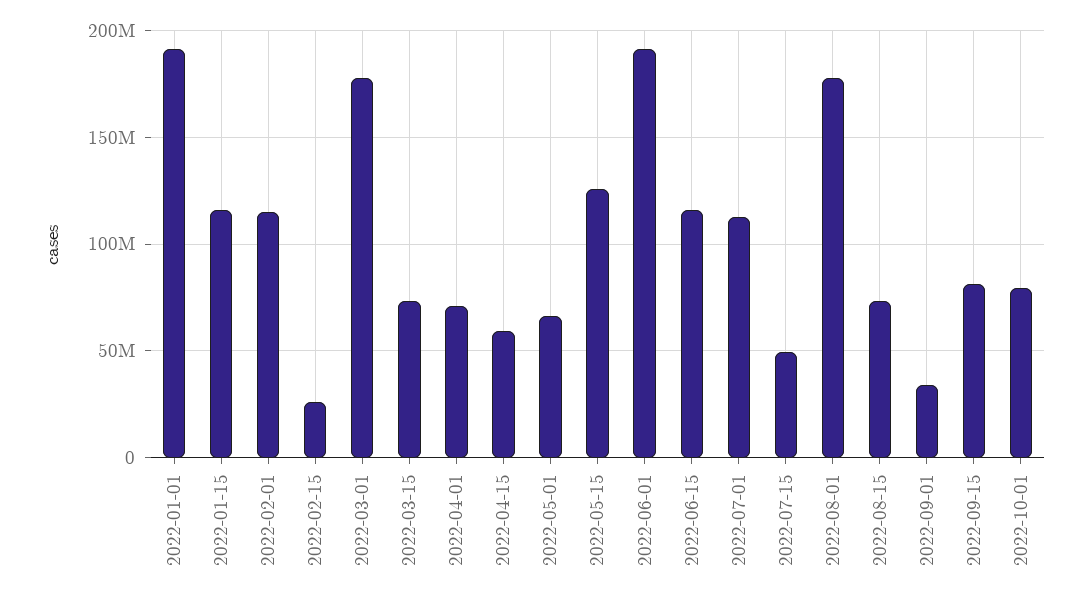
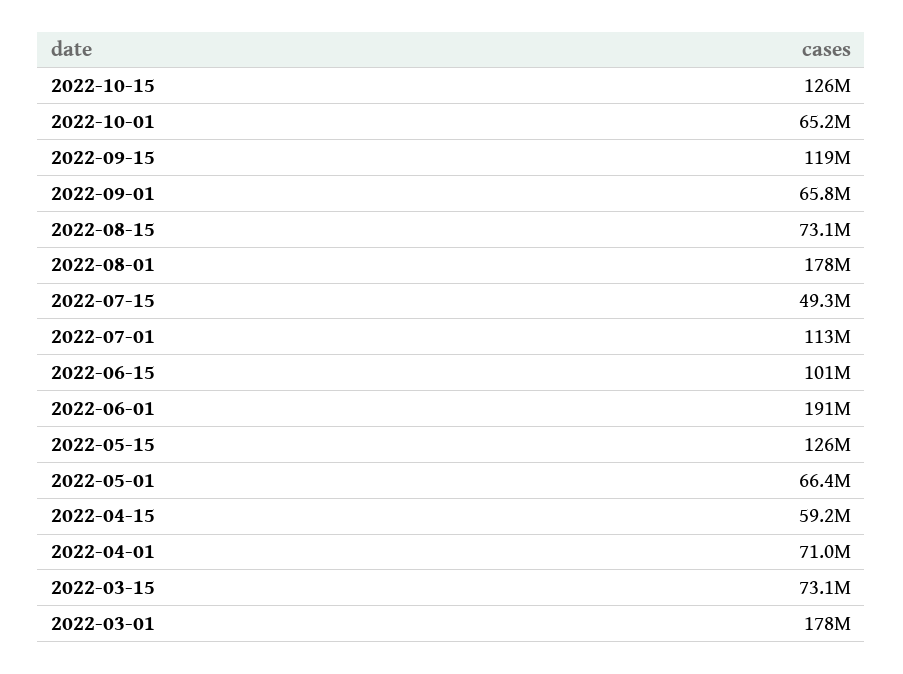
2022-01-01: 190000000 -> none
2022-01-15: 115000000 -> none
2022-02-01: 115000000 -> none
2022-02-15: 25000000 -> none
2022-06-15: 115000000 -> 101000000
2022-09-01: 35000000 -> 65800000
2022-09-15: 80000000 -> 119000000
2022-10-01: 80000000 -> 65200000
2022-10-15: none -> 126000000

